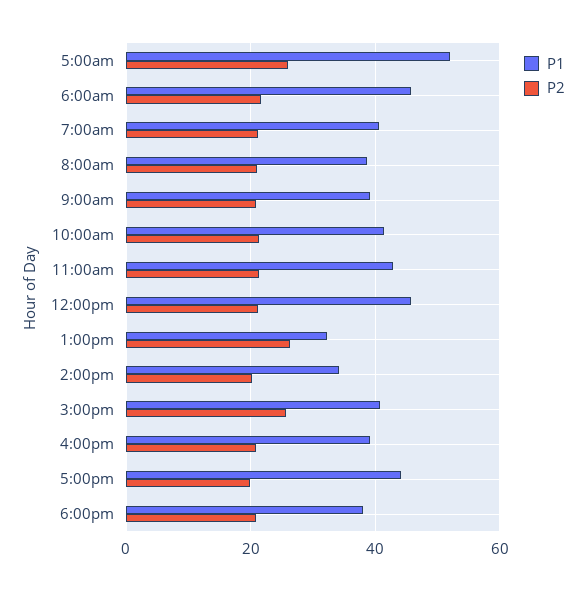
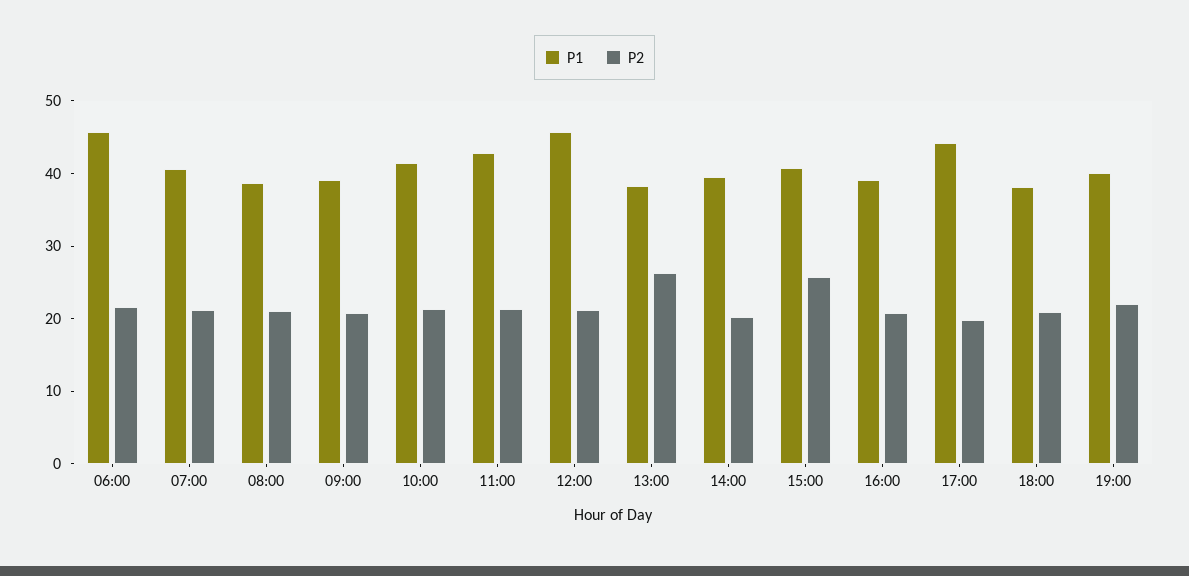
P1, 5:00am: 52 -> none
P2, 5:00am: 26 -> none
P1, 1:00pm: 32 -> 38
P1, 2:00pm: 34 -> 40
P1, 19:00: none -> 40
P2, 19:00: none -> 22

